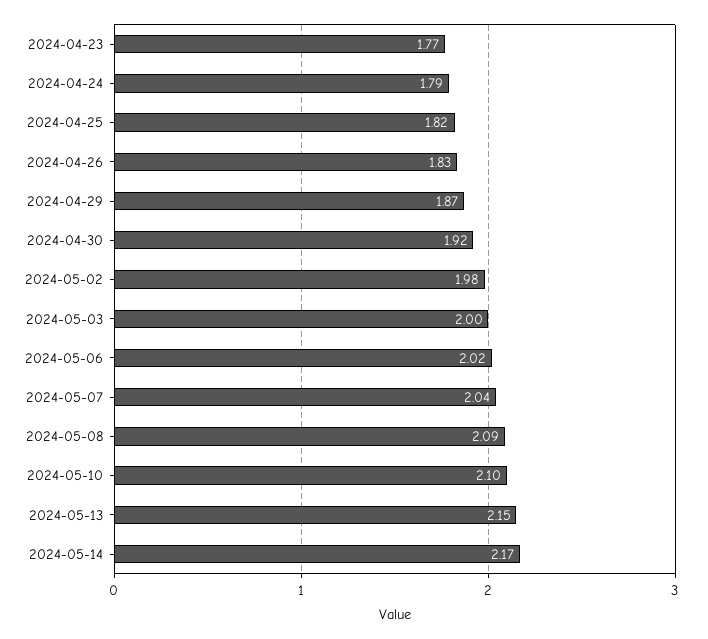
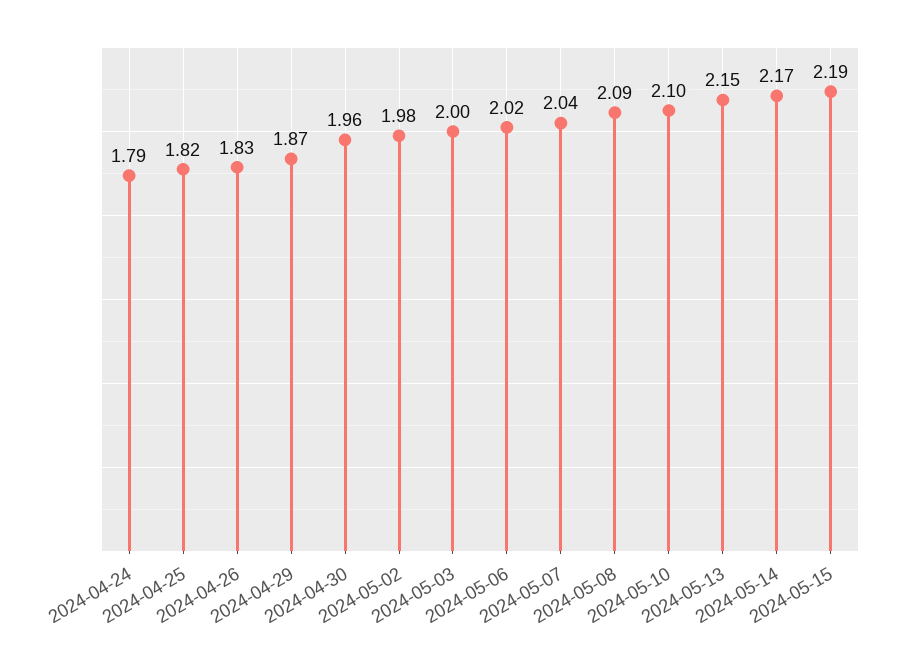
2024-04-23: 1.77 -> none
2024-04-30: 1.92 -> 1.96
2024-05-15: none -> 2.19

